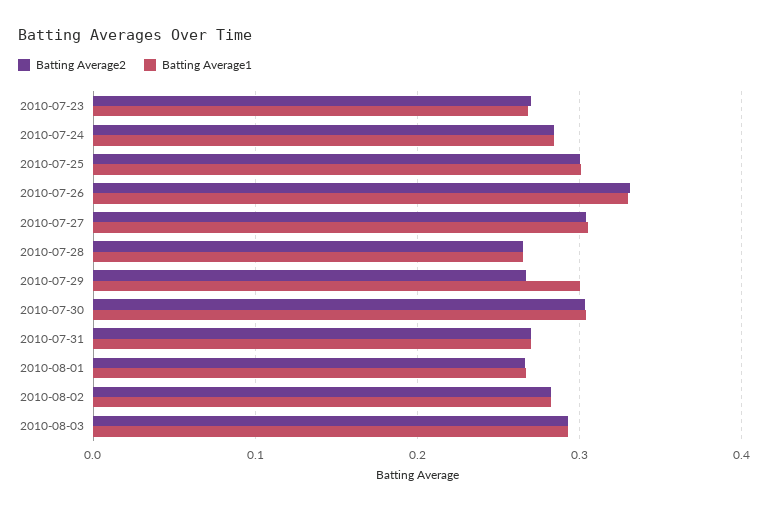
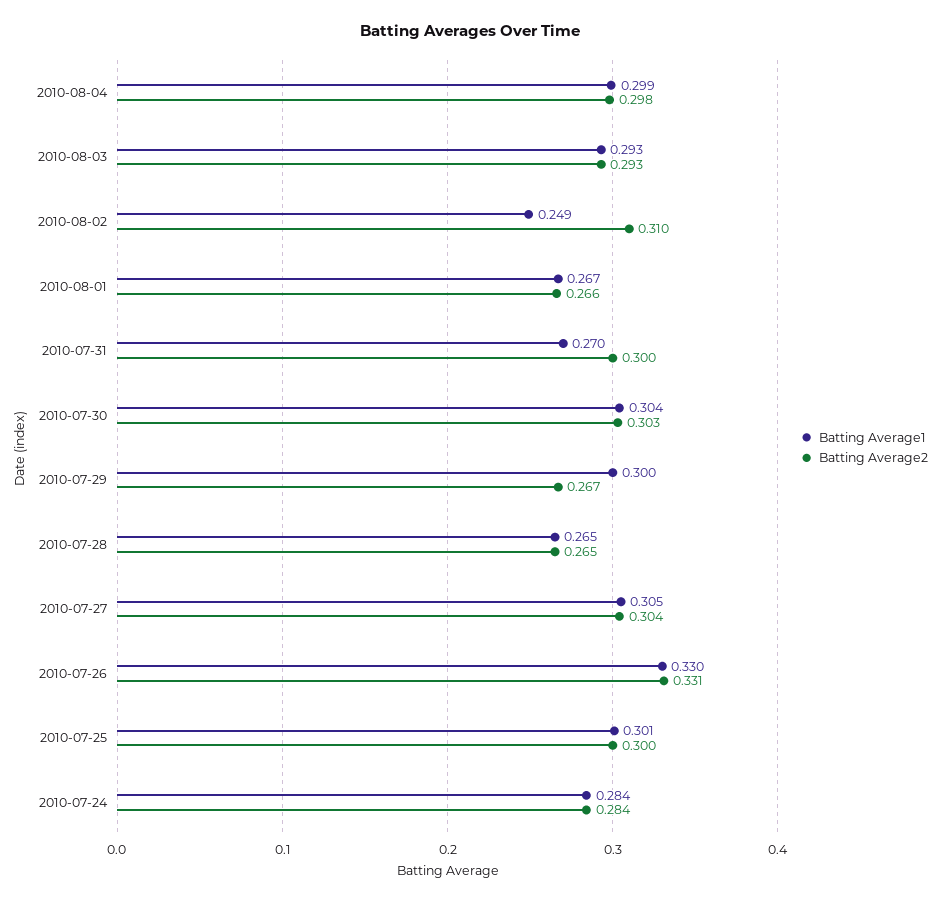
Batting Average2, 2010-07-23: 0.27 -> none
Batting Average1, 2010-07-23: 0.27 -> none
Batting Average2, 2010-07-31: 0.27 -> 0.3
Batting Average2, 2010-08-02: 0.28 -> 0.31
Batting Average1, 2010-08-02: 0.28 -> 0.249
Batting Average1, 2010-08-04: none -> 0.299
Batting Average2, 2010-08-04: none -> 0.298

